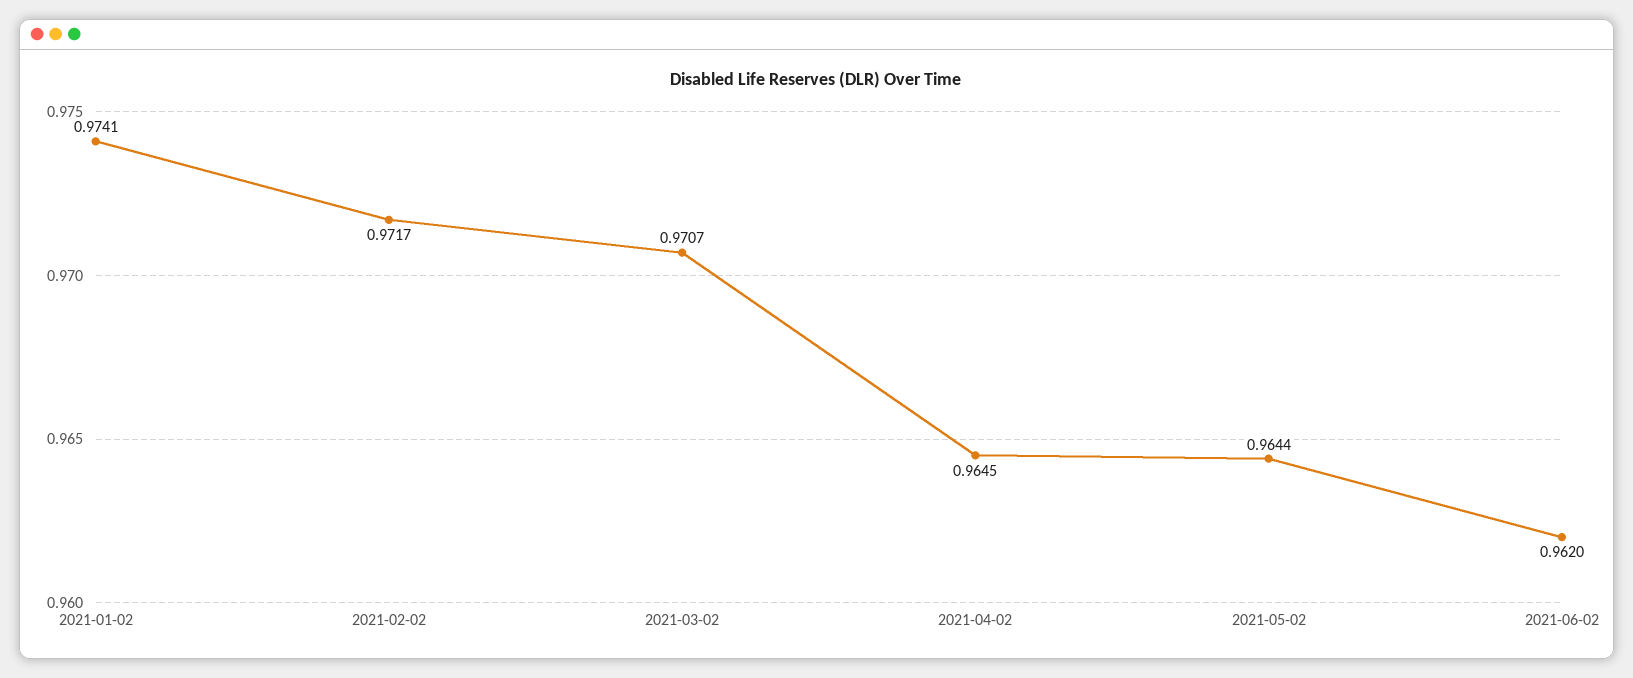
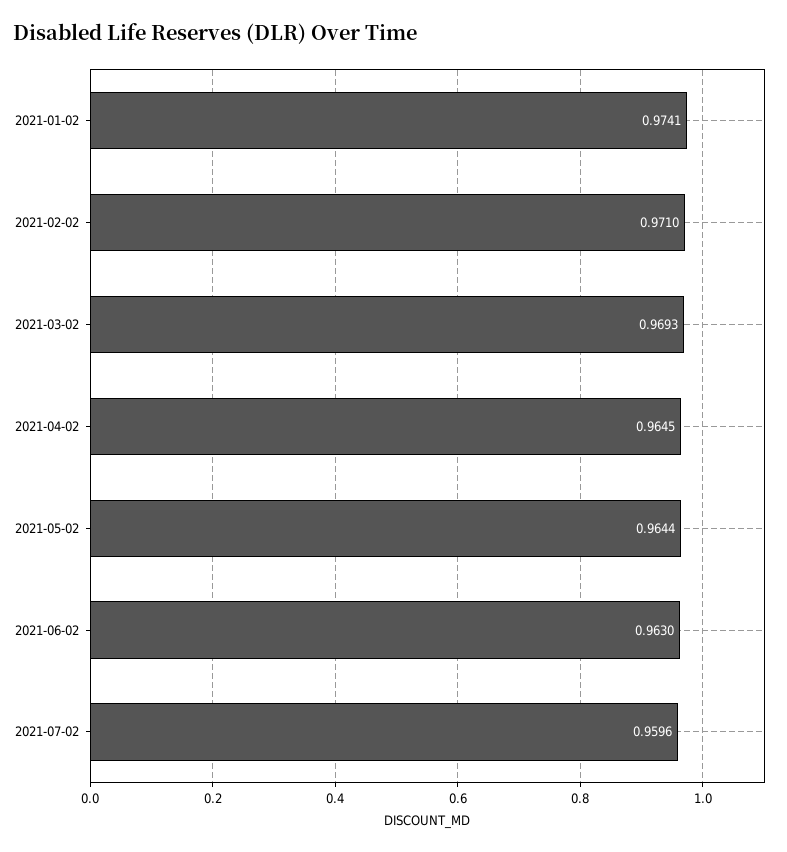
2021-02-02: 0.9717 -> 0.971
2021-03-02: 0.9707 -> 0.9693
2021-06-02: 0.962 -> 0.963
2021-07-02: none -> 0.9596

